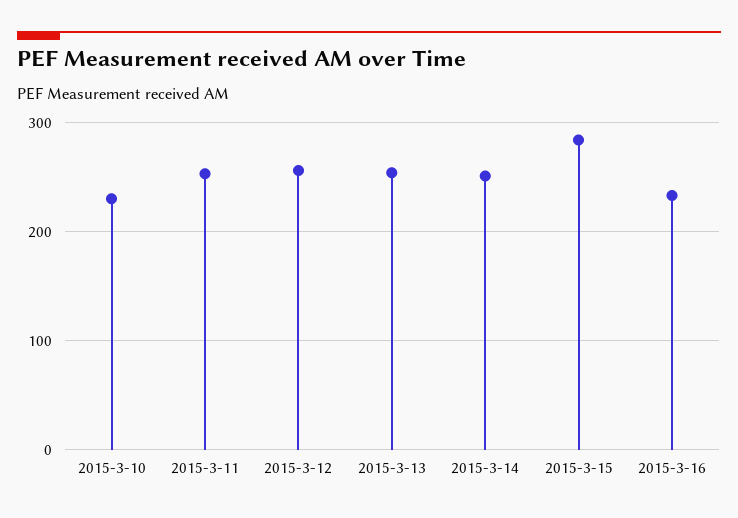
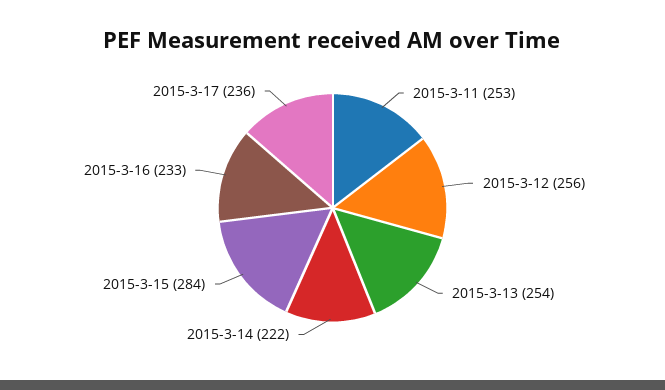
2015-3-10: 230 -> none
2015-3-14: 250 -> 222
2015-3-17: none -> 236

